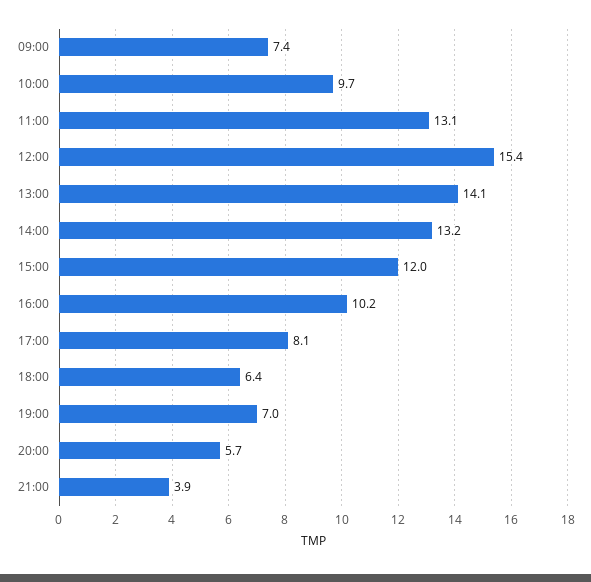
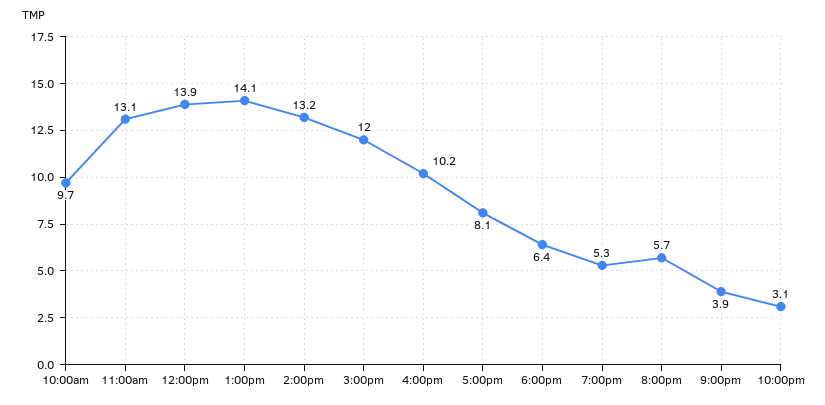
09:00: 7.4 -> none
12:00: 15.4 -> 13.9
19:00: 7 -> 5.3
10:00pm: none -> 3.1

